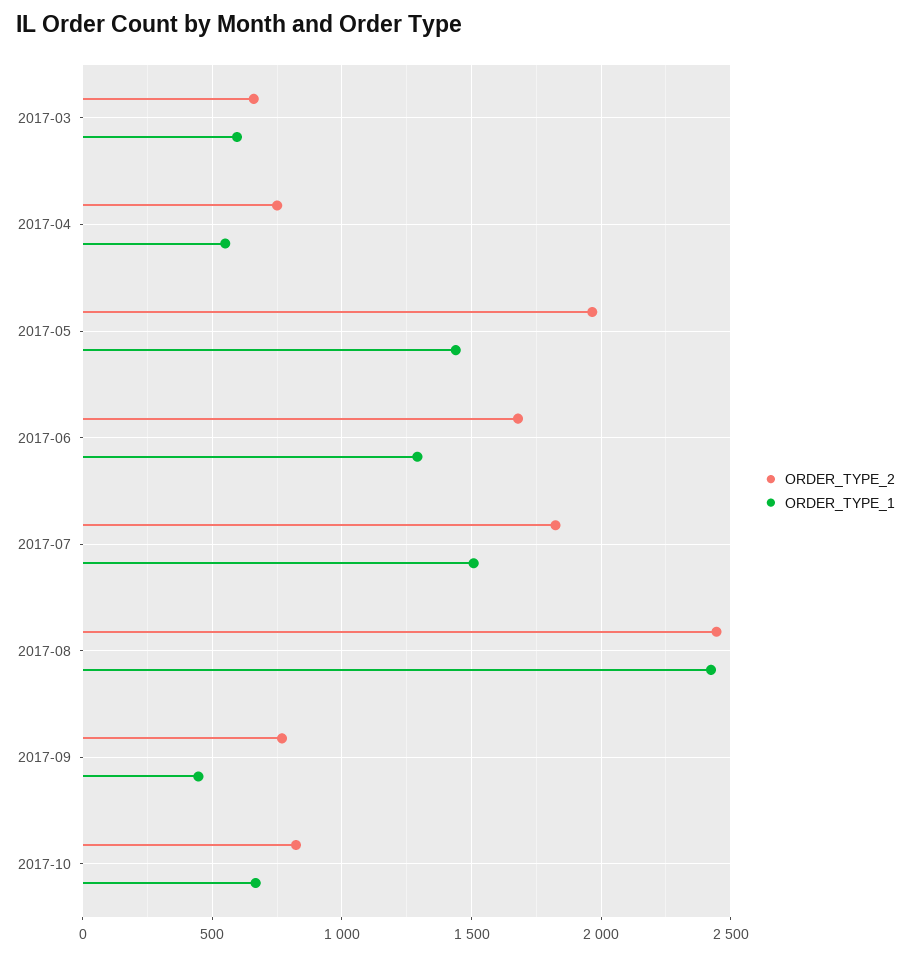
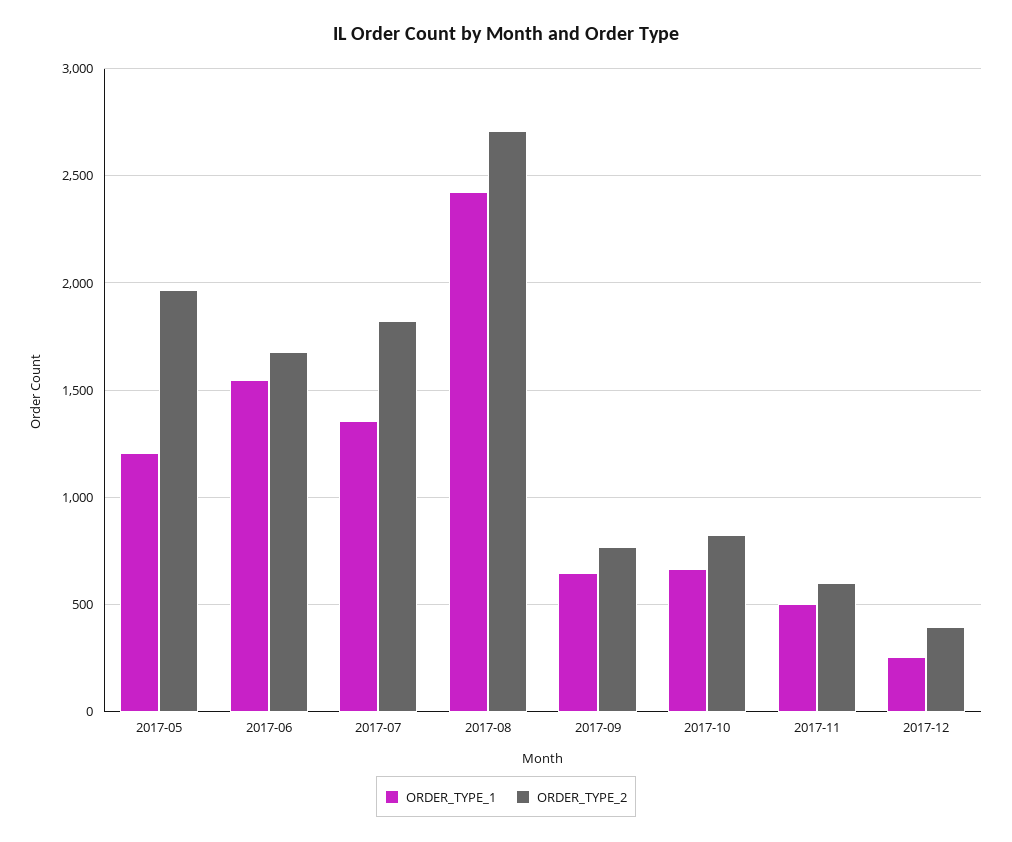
ORDER_TYPE_2, 2017-03: 650 -> none
ORDER_TYPE_1, 2017-03: 600 -> none
ORDER_TYPE_2, 2017-04: 750 -> none
ORDER_TYPE_1, 2017-04: 550 -> none
ORDER_TYPE_1, 2017-05: 1450 -> 1200
ORDER_TYPE_1, 2017-06: 1300 -> 1550
ORDER_TYPE_1, 2017-07: 1500 -> 1350
ORDER_TYPE_2, 2017-08: 2450 -> 2700
ORDER_TYPE_1, 2017-09: 450 -> 650
ORDER_TYPE_1, 2017-11: none -> 500
ORDER_TYPE_2, 2017-11: none -> 600
ORDER_TYPE_1, 2017-12: none -> 250
ORDER_TYPE_2, 2017-12: none -> 400

